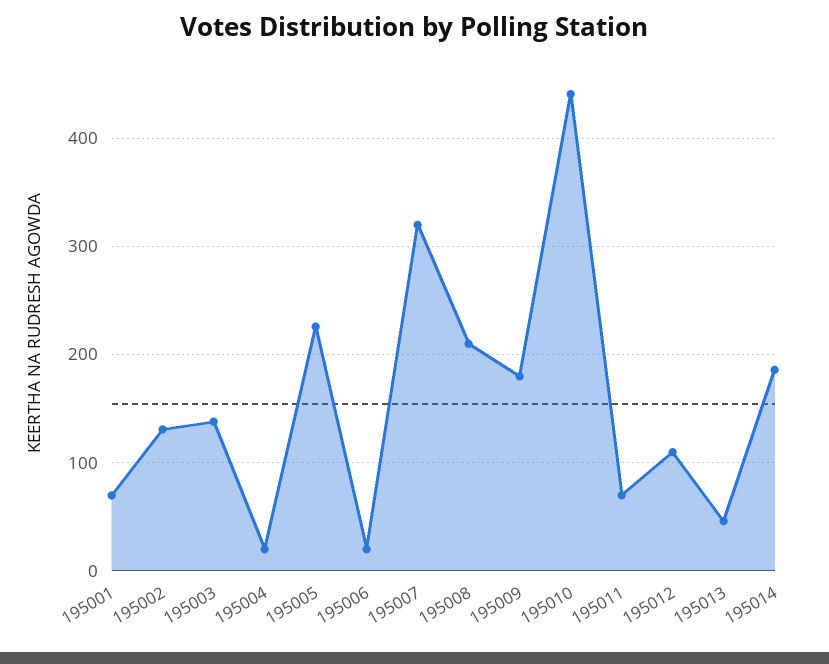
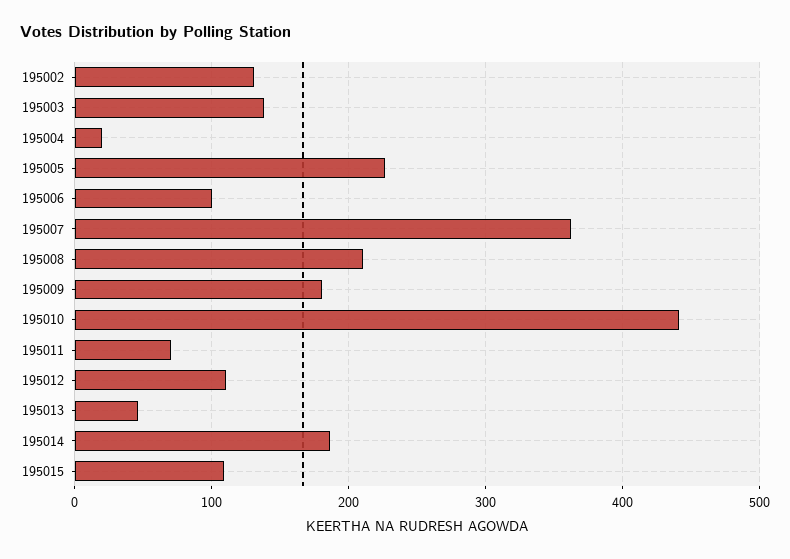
195001: 70 -> none
195006: 20 -> 100
195007: 320 -> 360
195015: none -> 110

